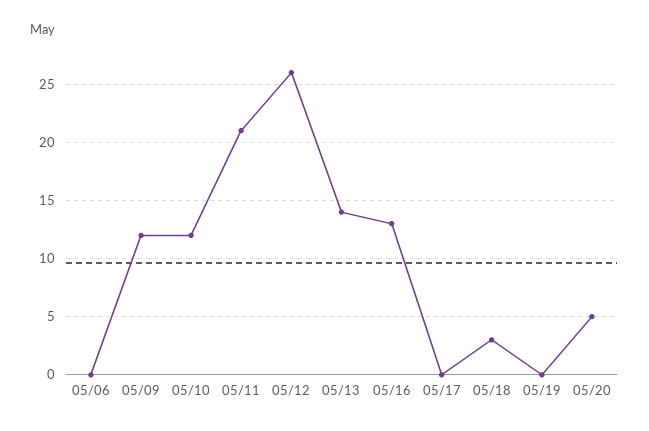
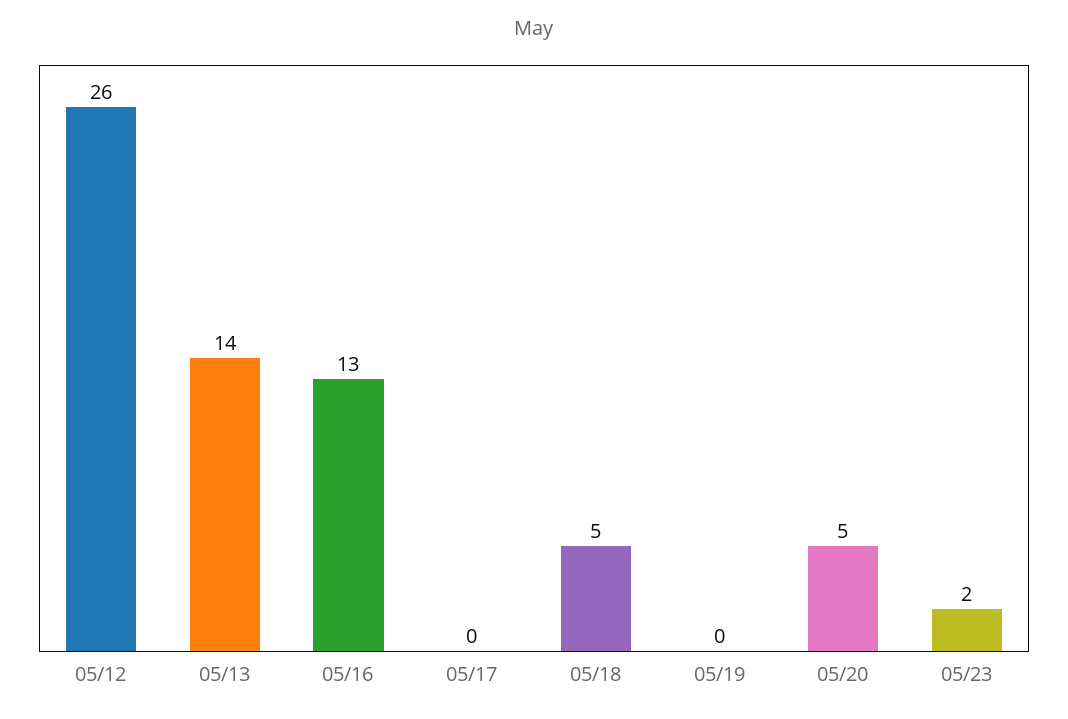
05/06: 0 -> none
05/09: 12 -> none
05/10: 12 -> none
05/11: 21 -> none
05/18: 3 -> 5
05/23: none -> 2

